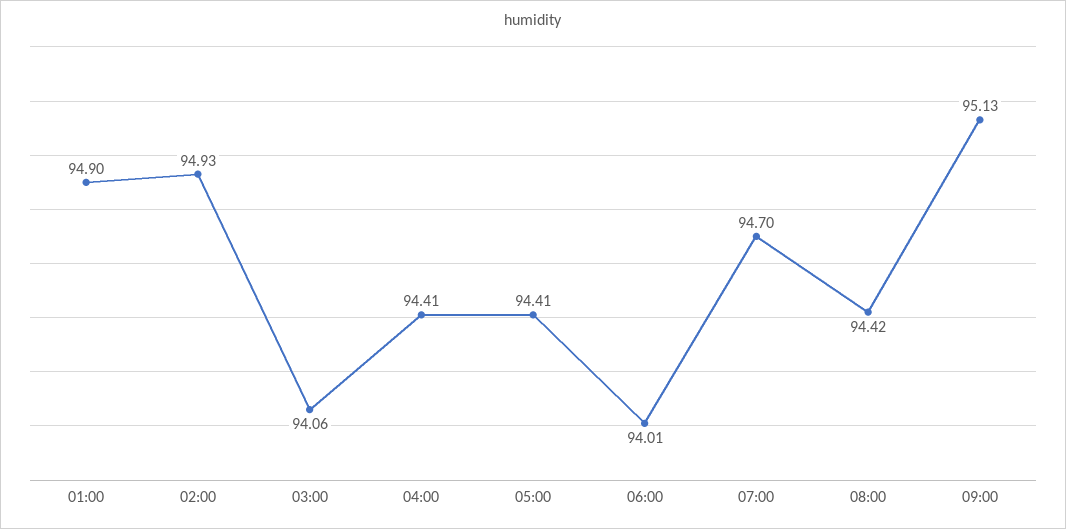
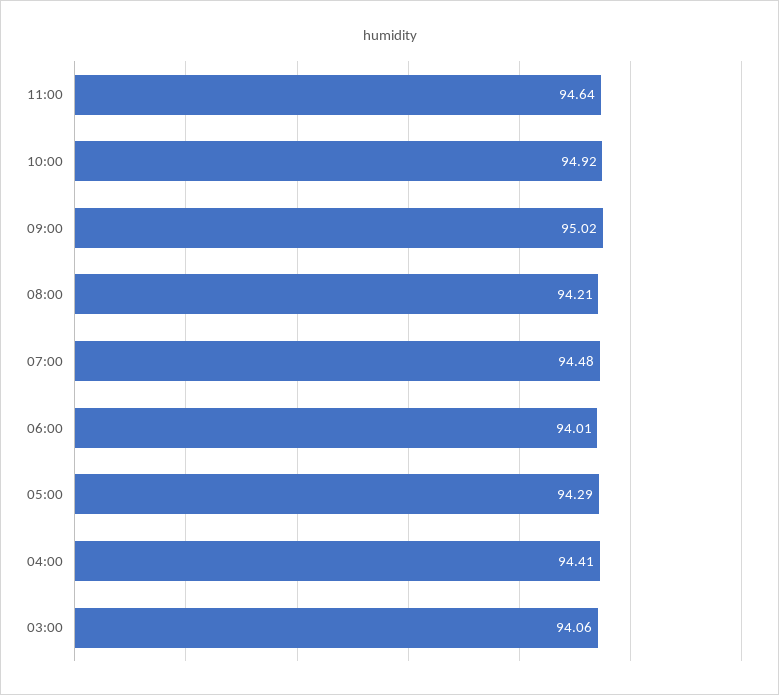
01:00: 94.9 -> none
02:00: 94.93 -> none
05:00: 94.41 -> 94.29
07:00: 94.7 -> 94.48
08:00: 94.42 -> 94.21
09:00: 95.13 -> 95.02
11:00: none -> 94.64
10:00: none -> 94.92

